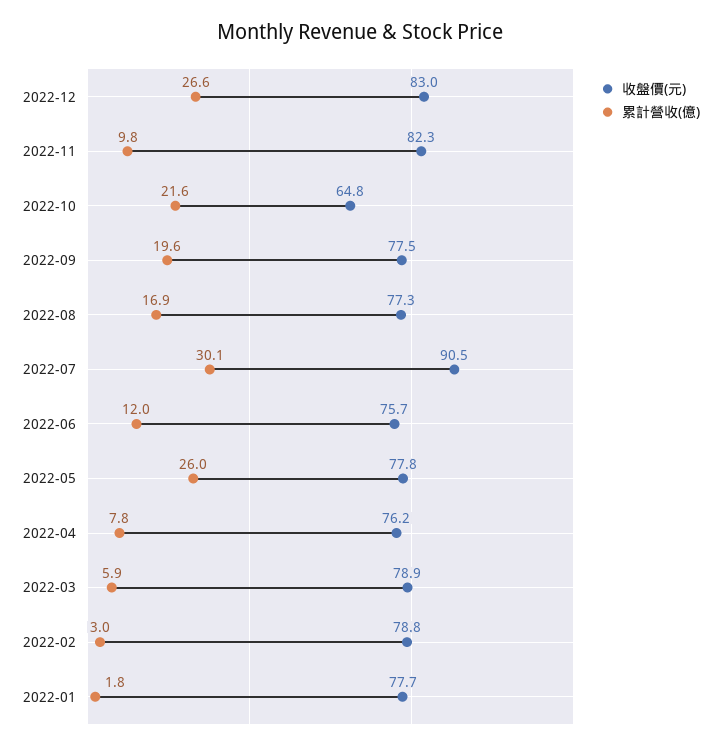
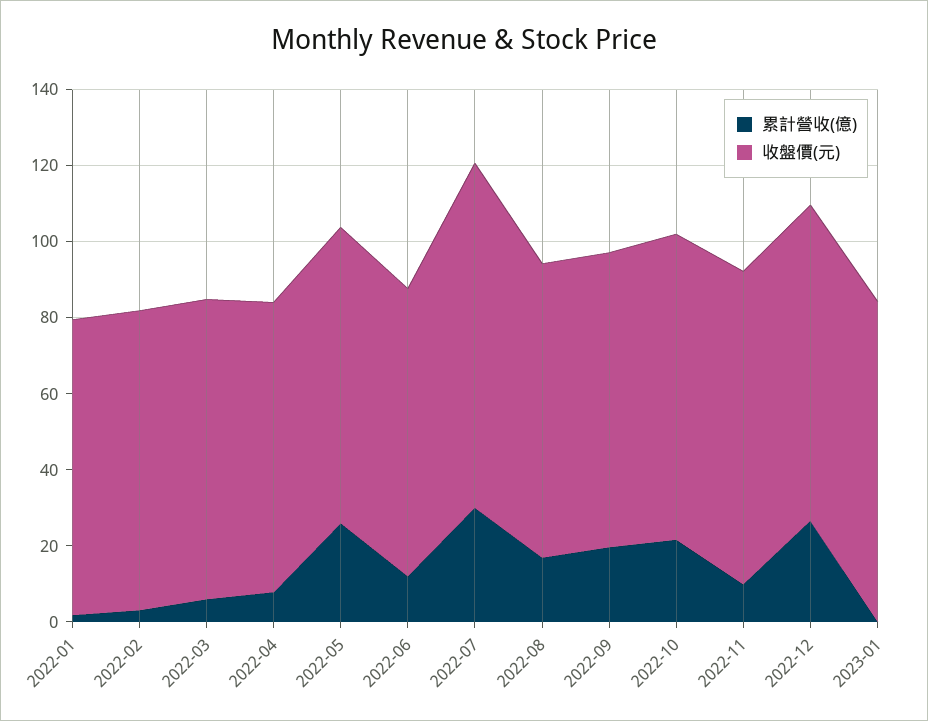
收盤價(元), 2022-10: 64.8 -> 80
累計營收(億), 2023-01: none -> 0
收盤價(元), 2023-01: none -> 85

